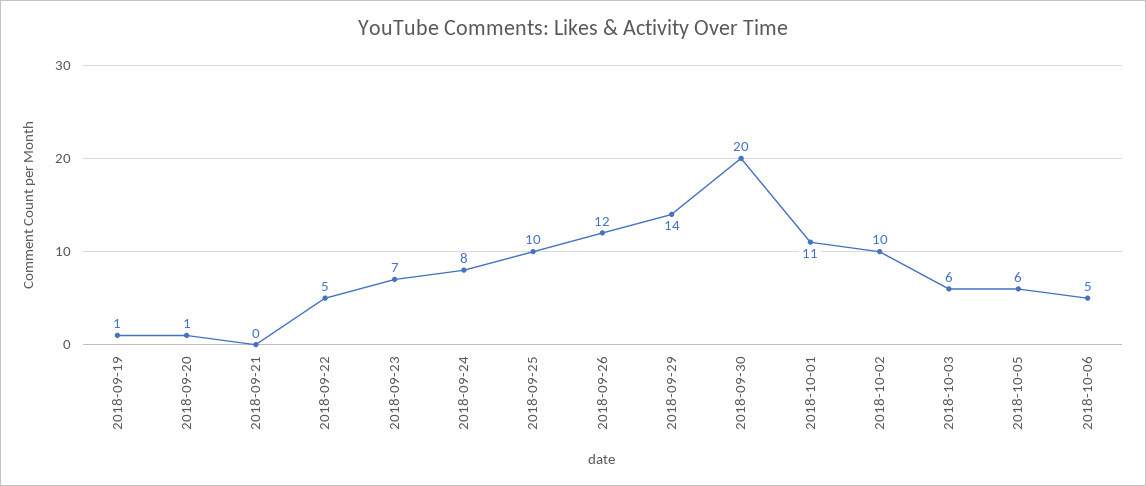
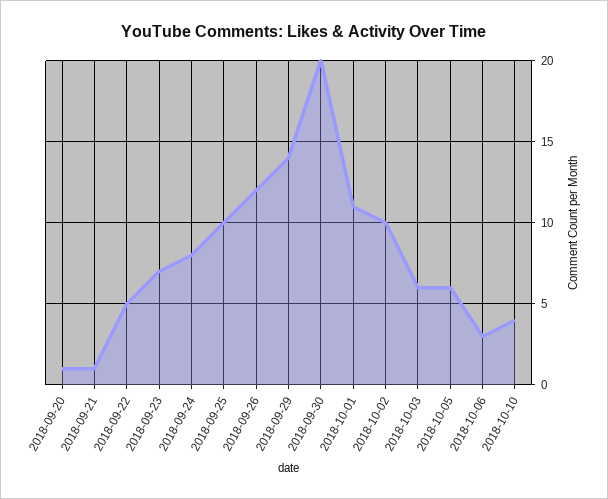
2018-09-19: 1 -> none
2018-09-21: 0 -> 1
2018-10-06: 5 -> 3
2018-10-10: none -> 4

